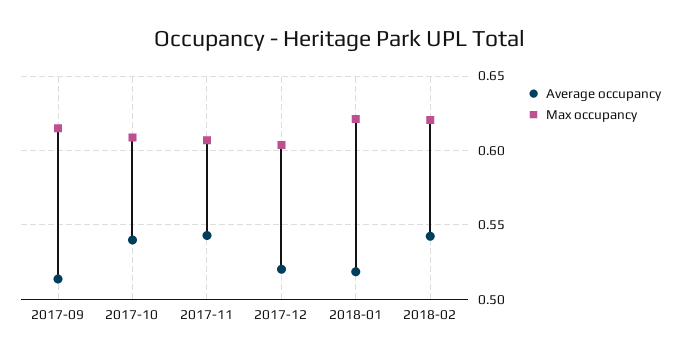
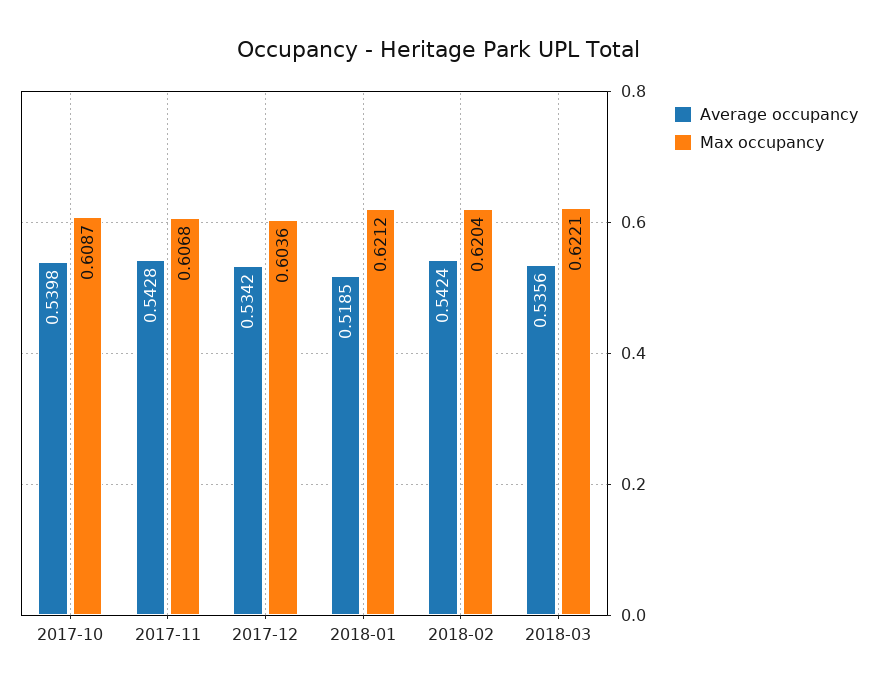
Average occupancy, 2017-09: 0.515 -> none
Max occupancy, 2017-09: 0.615 -> none
Average occupancy, 2017-12: 0.52 -> 0.5342
Average occupancy, 2018-03: none -> 0.5356
Max occupancy, 2018-03: none -> 0.6221

